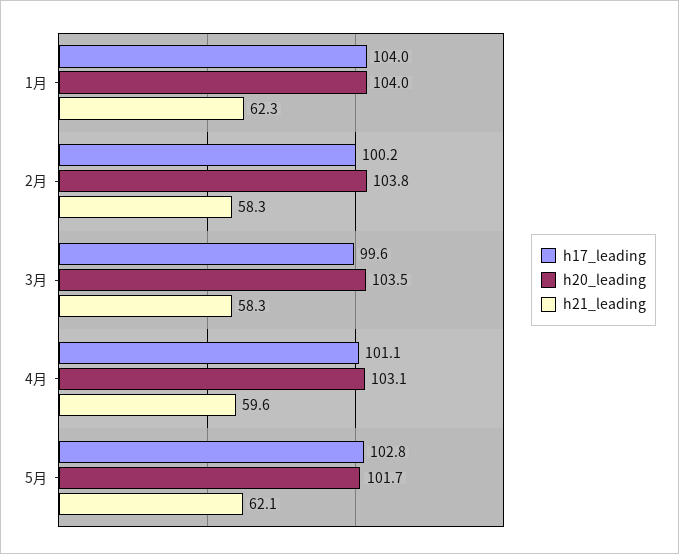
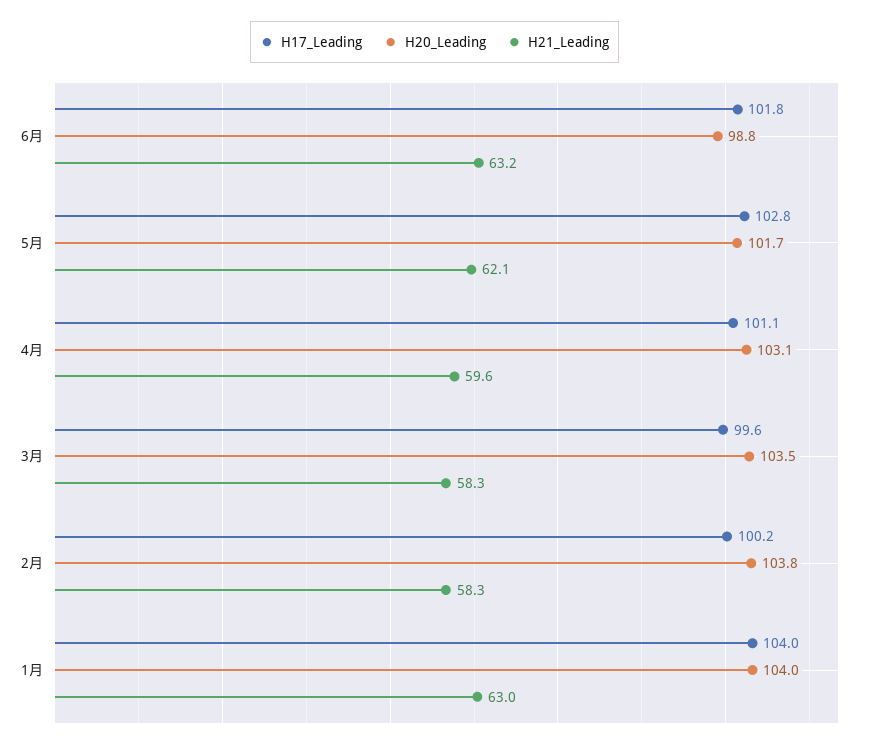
h21_leading, 1月: 62.3 -> 63
h17_leading, 6月: none -> 101.8
h20_leading, 6月: none -> 98.8
h21_leading, 6月: none -> 63.2

